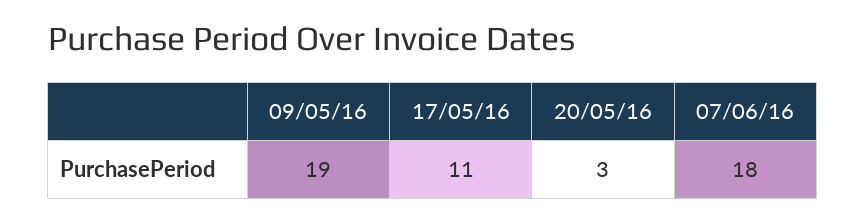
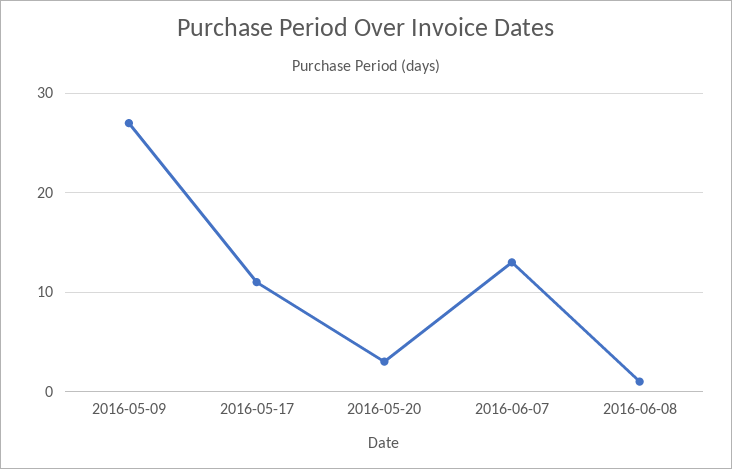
09/05/16: 19 -> 27
07/06/16: 18 -> 13
2016-06-08: none -> 1

